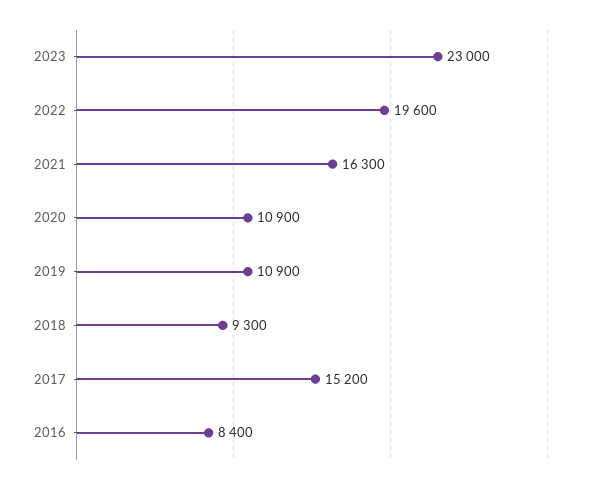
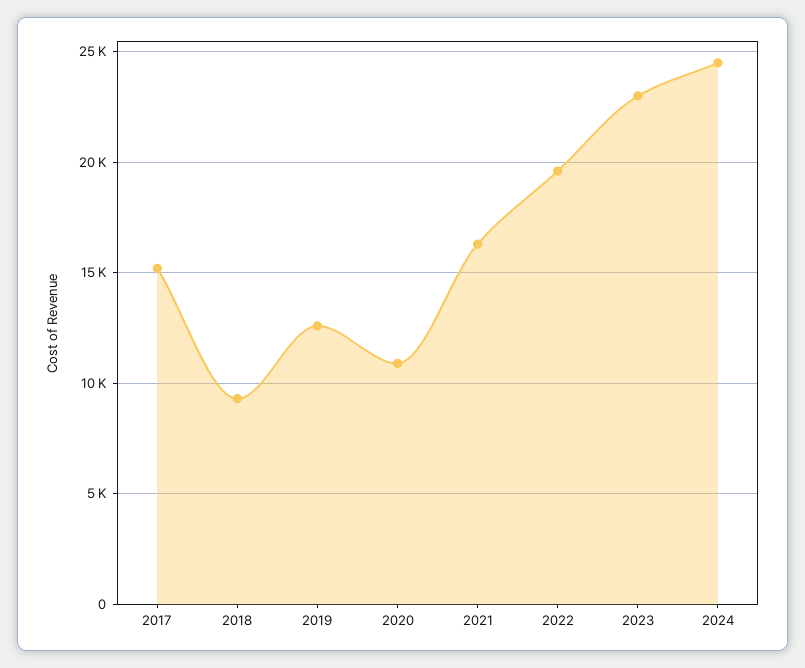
2019: 10900 -> 12500
2016: 8400 -> none
2024: none -> 24500

